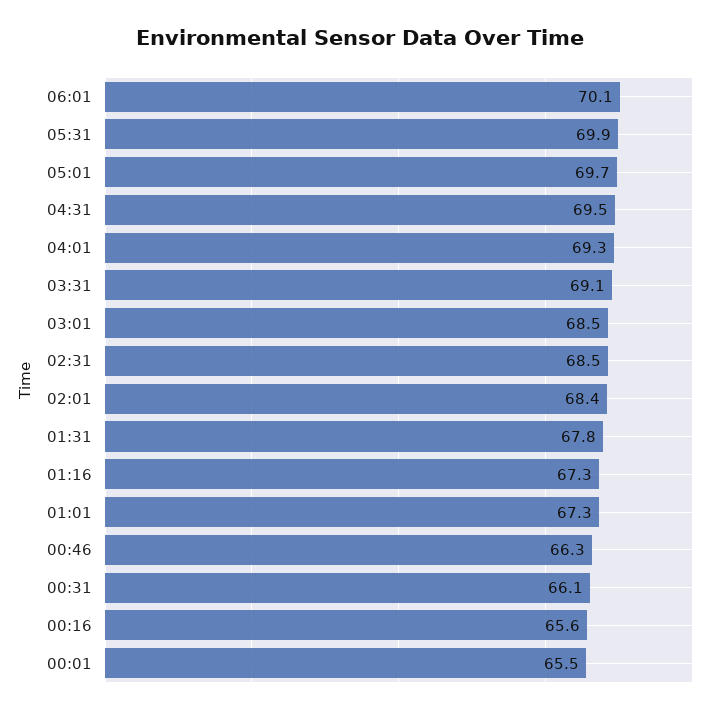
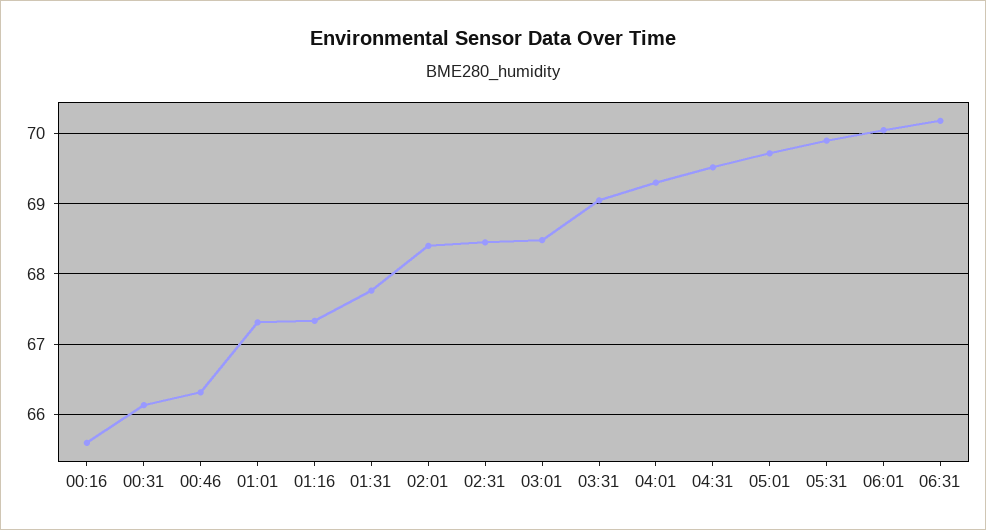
00:01: 65.5 -> none
06:31: none -> 70.2

